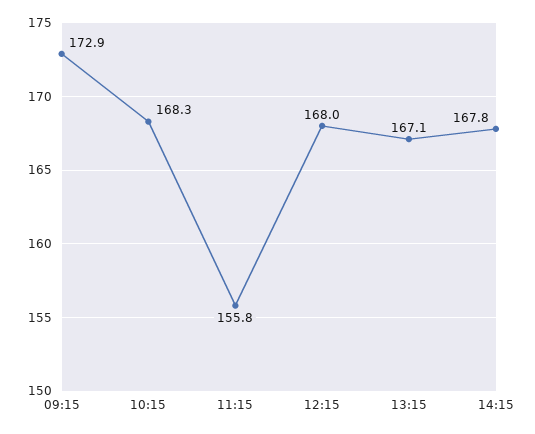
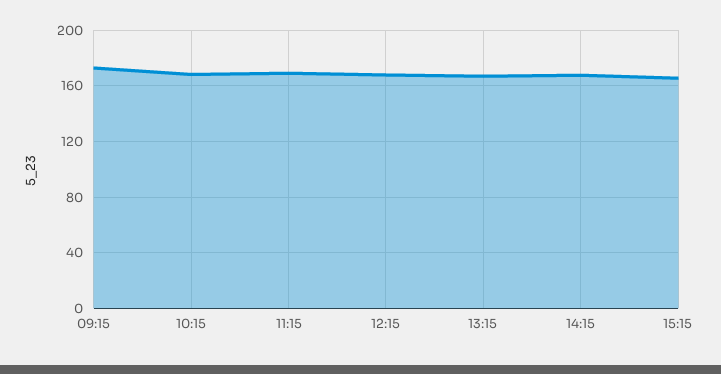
11:15: 155.8 -> 170
15:15: none -> 165

